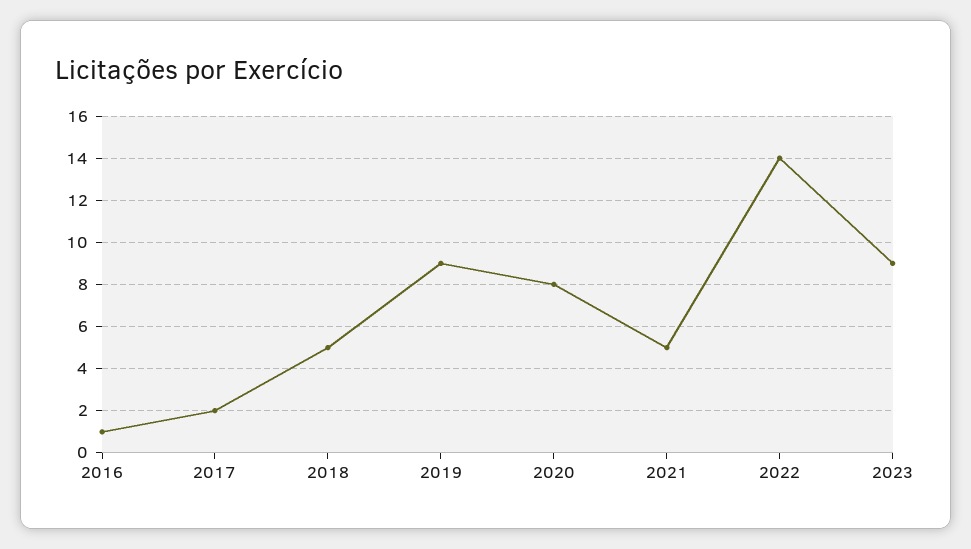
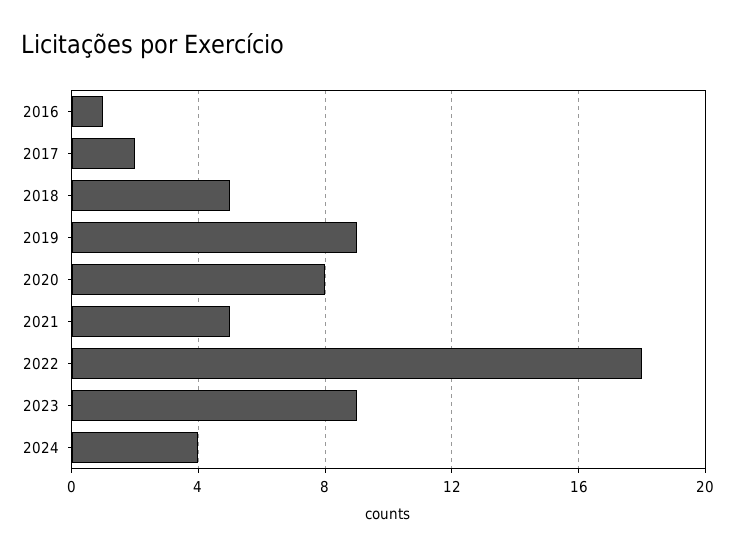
2022: 14 -> 18
2024: none -> 4

